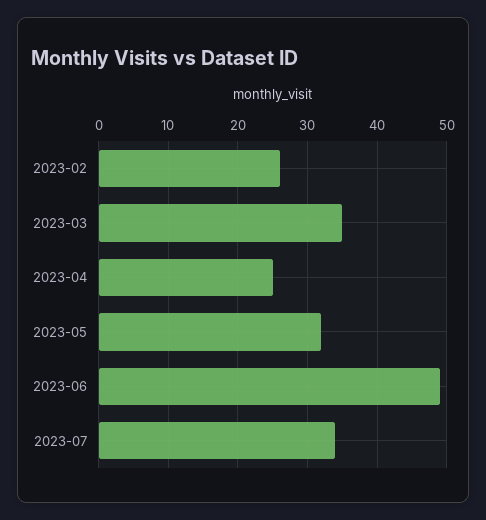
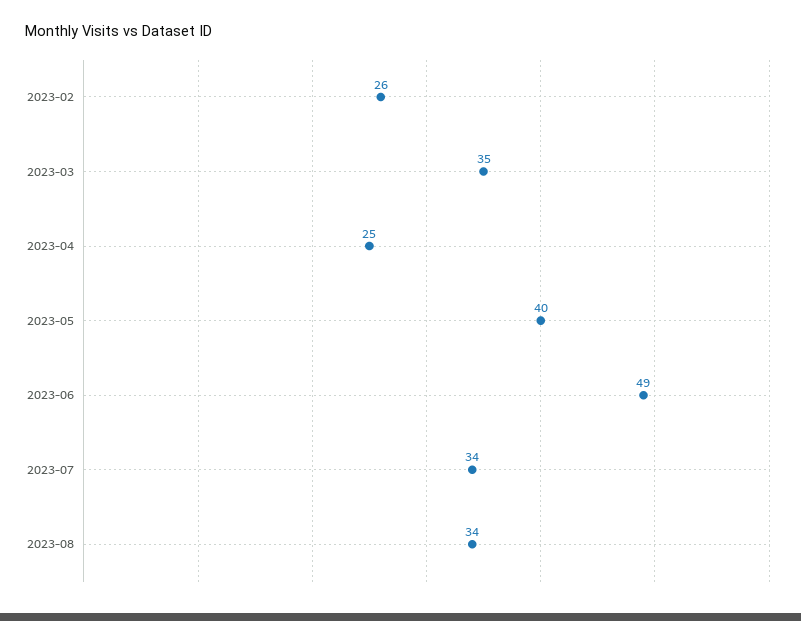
2023-05: 32 -> 40
2023-08: none -> 34

